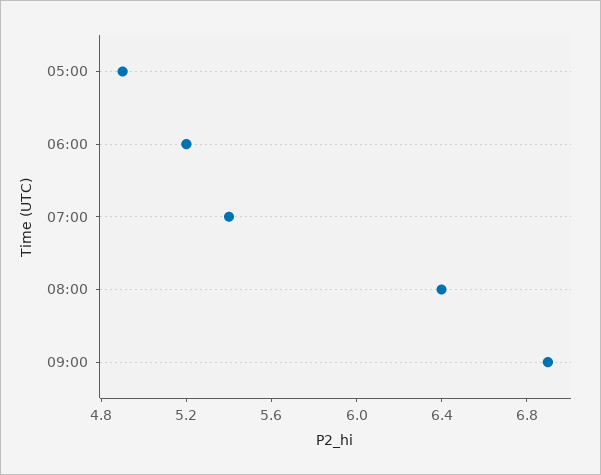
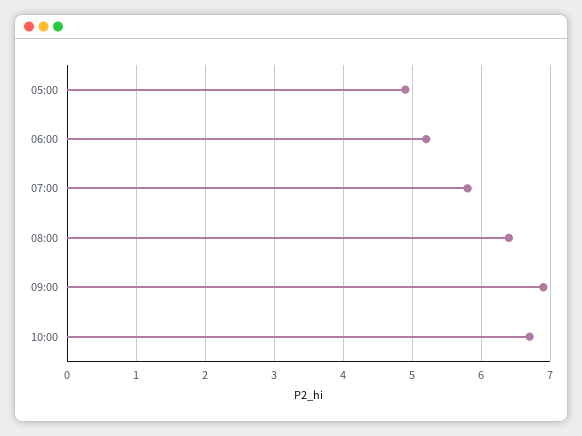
07:00: 5.4 -> 5.8
10:00: none -> 6.7

